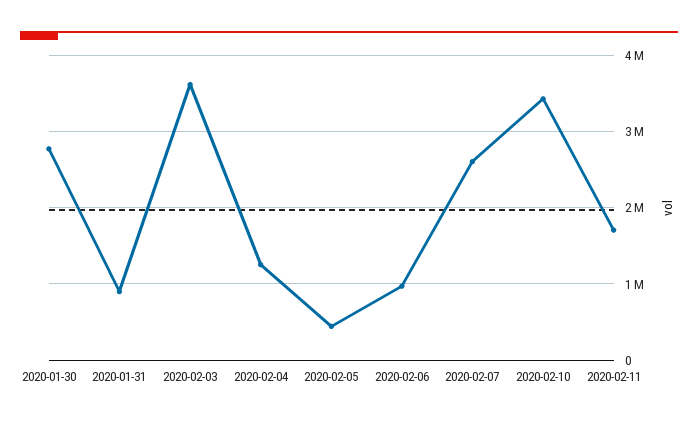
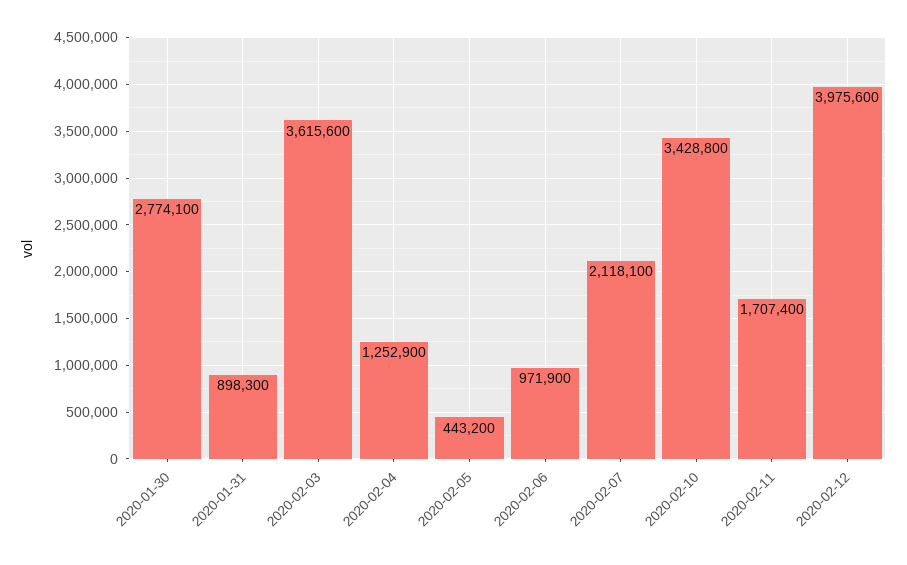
2020-02-07: 2600000 -> 2118100
2020-02-12: none -> 3975600

